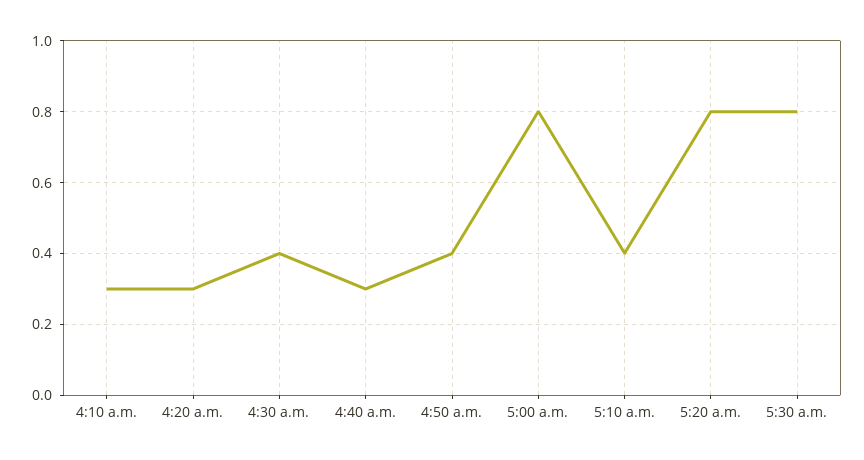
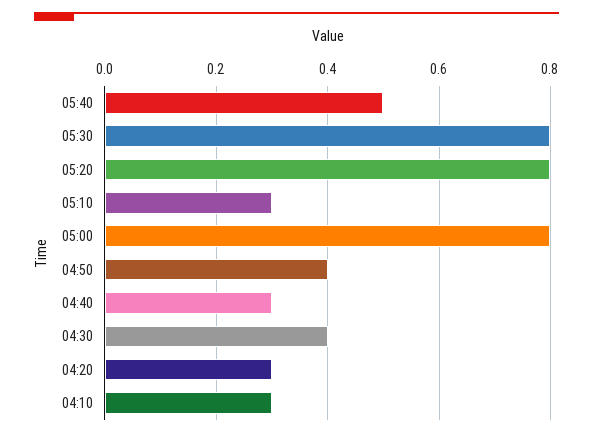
5:10 a.m.: 0.4 -> 0.3
05:40: none -> 0.5

